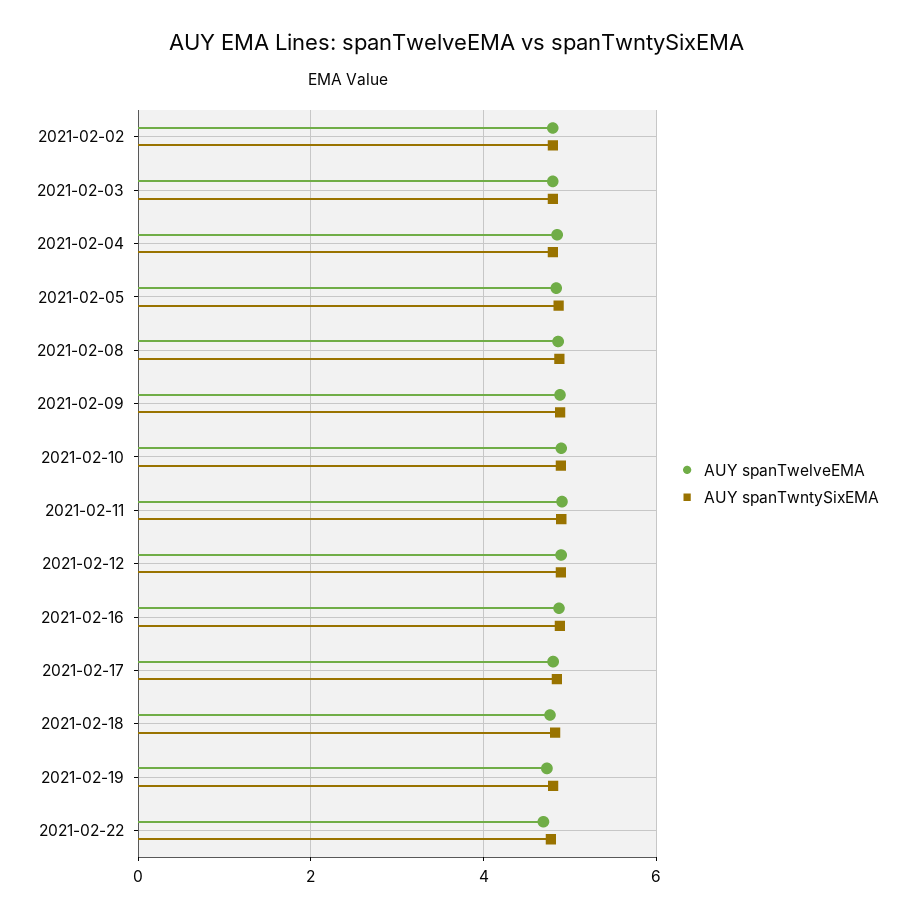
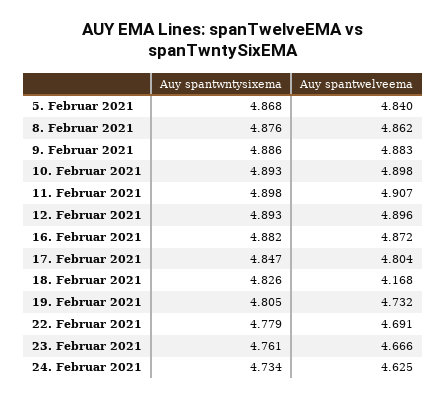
AUY spanTwelveEMA, 2021-02-02: 4.8 -> none
AUY spanTwntySixEMA, 2021-02-02: 4.8 -> none
AUY spanTwelveEMA, 2021-02-03: 4.8 -> none
AUY spanTwntySixEMA, 2021-02-03: 4.8 -> none
AUY spanTwelveEMA, 2021-02-04: 4.8 -> none
AUY spanTwntySixEMA, 2021-02-04: 4.8 -> none
AUY spanTwelveEMA, 2021-02-18: 4.8 -> 4.168
AUY spanTwntySixEMA, 23. Februar 2021: none -> 4.761
AUY spanTwelveEMA, 23. Februar 2021: none -> 4.666
AUY spanTwntySixEMA, 24. Februar 2021: none -> 4.734
AUY spanTwelveEMA, 24. Februar 2021: none -> 4.625

